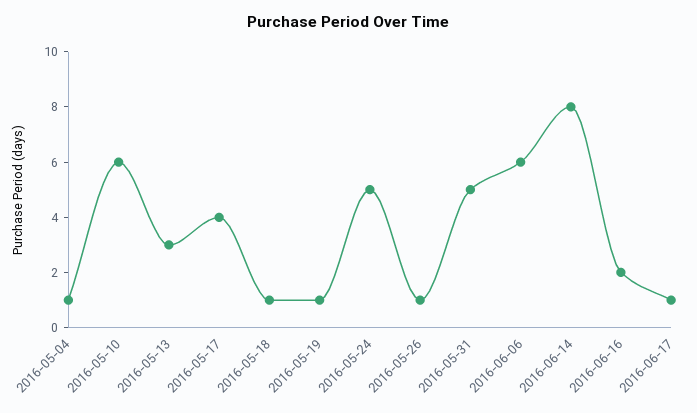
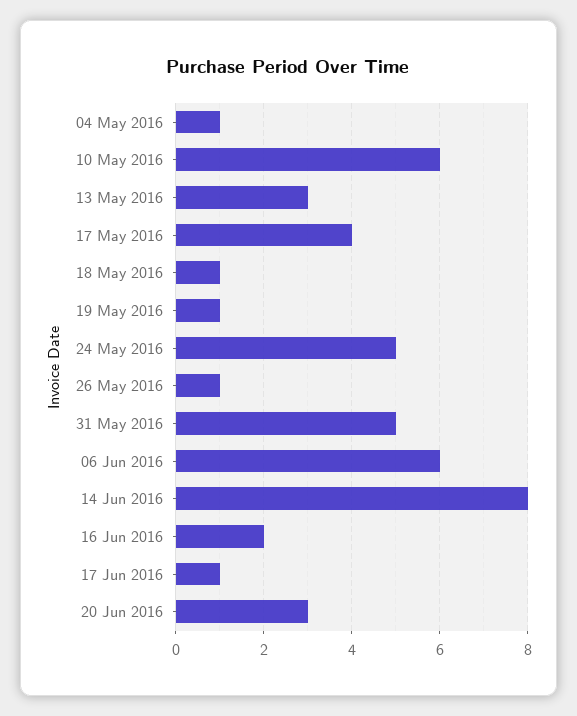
20 Jun 2016: none -> 3

